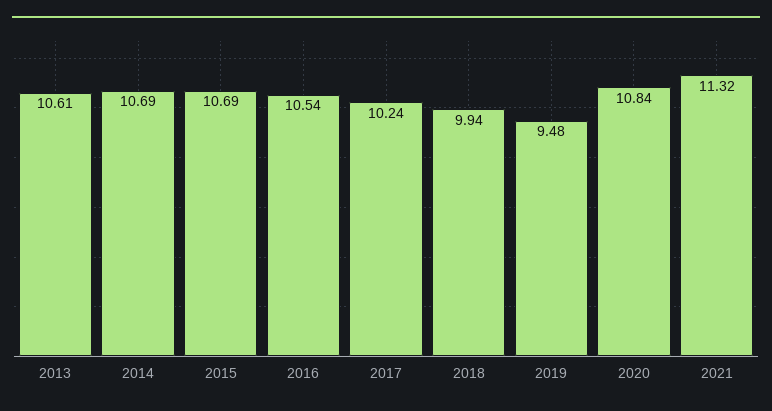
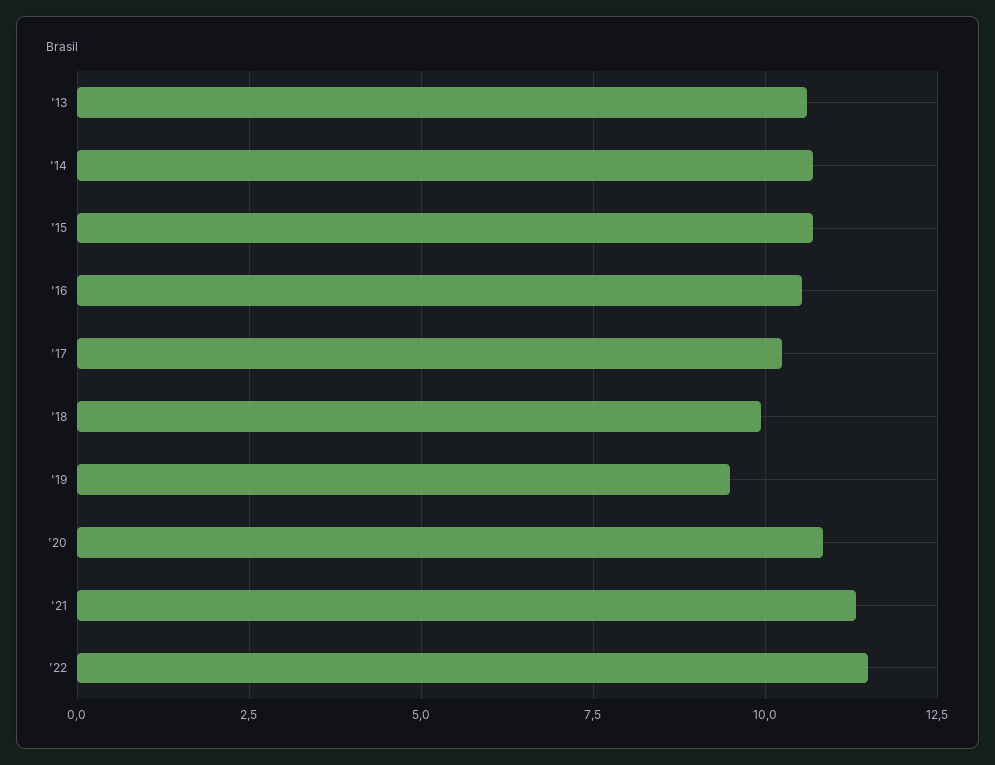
'22: none -> 11.5

